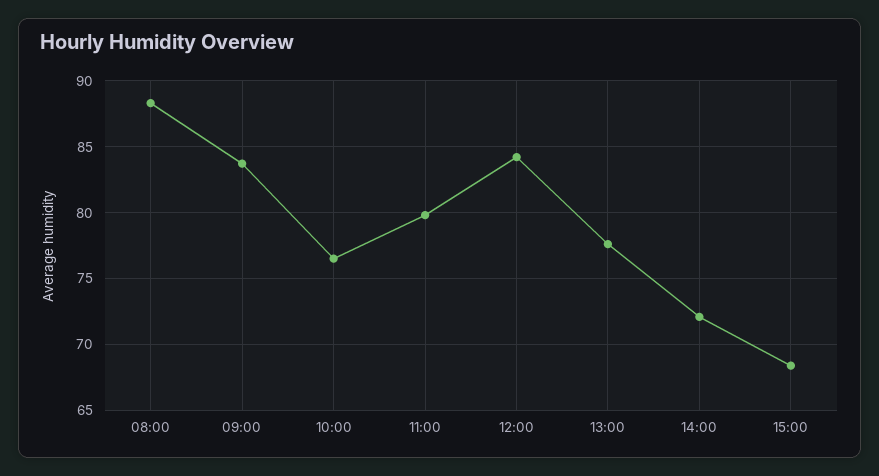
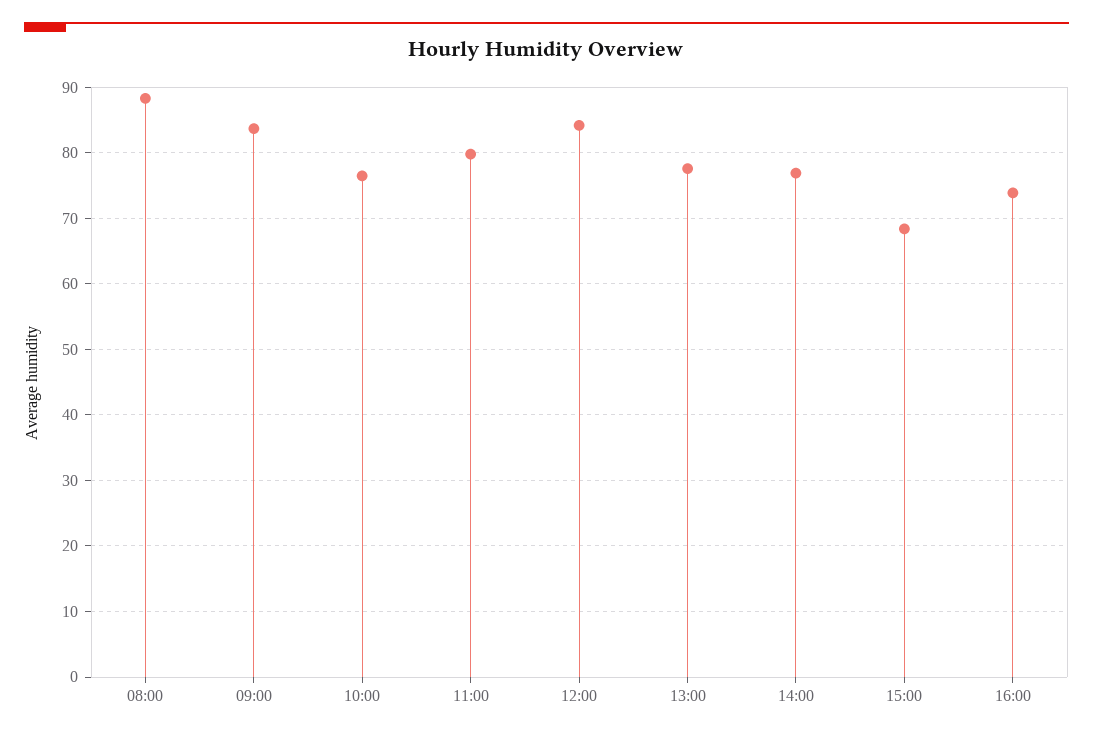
14:00: 72 -> 77
16:00: none -> 74

